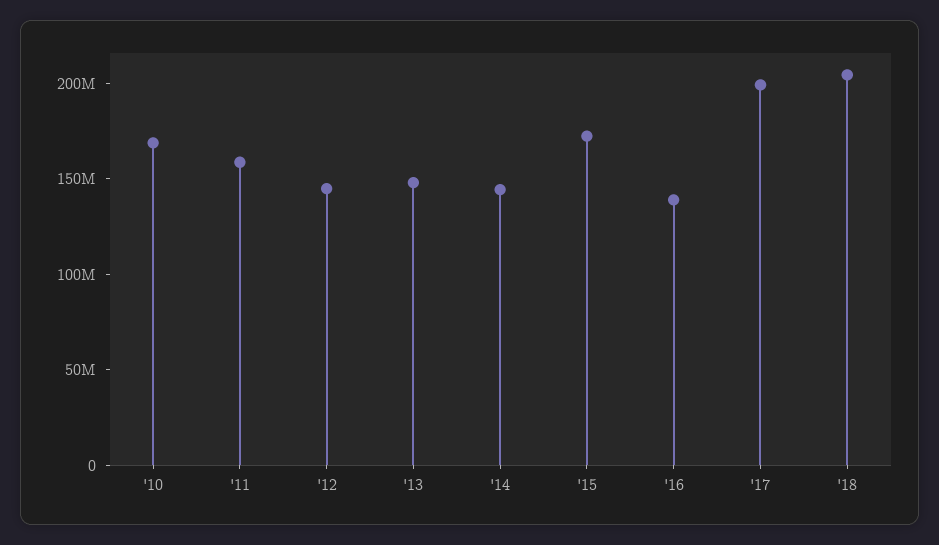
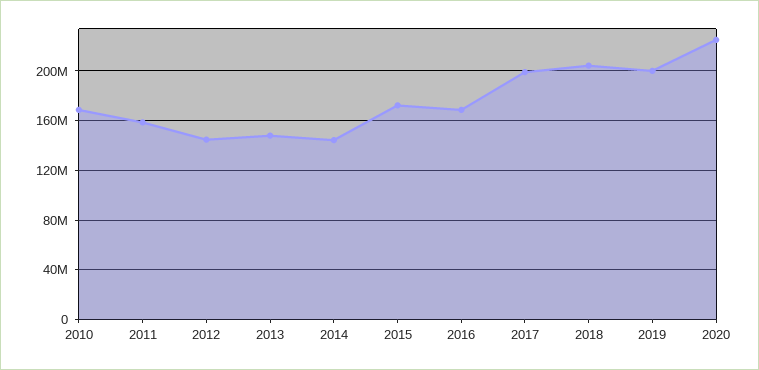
'16: 140000000 -> 170000000
2019: none -> 200000000
2020: none -> 225000000

